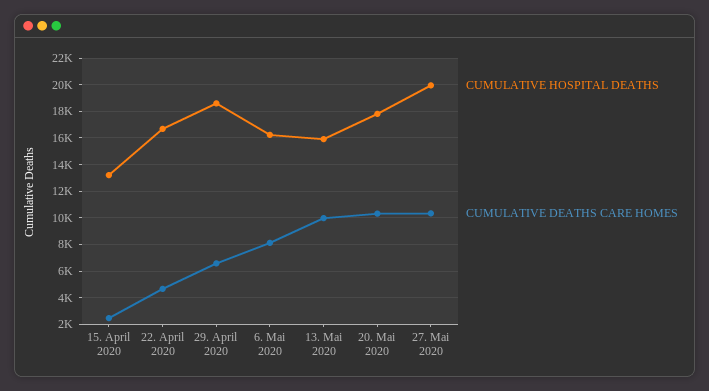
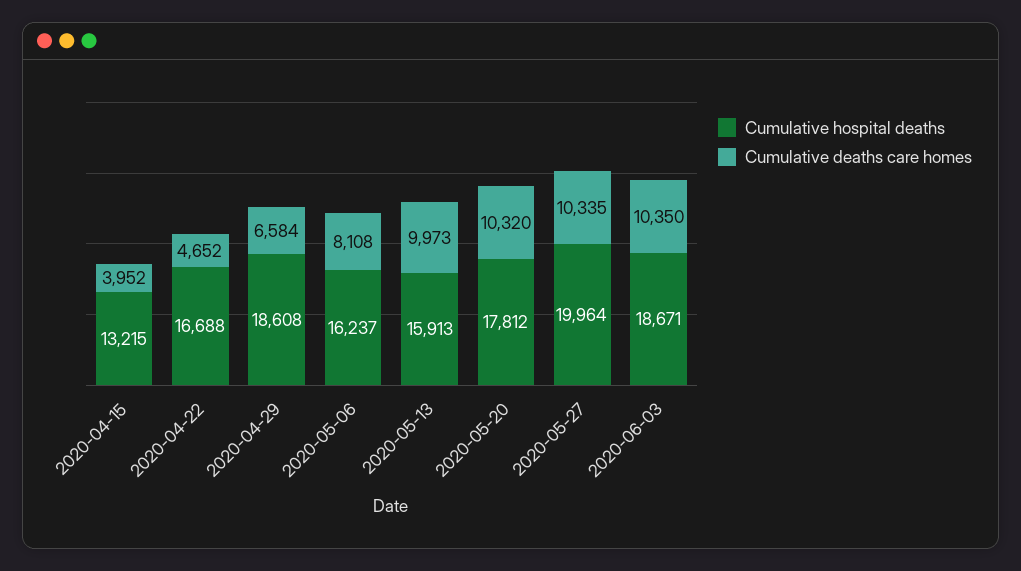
CUMULATIVE DEATHS CARE HOMES, 15. April 2020: 2500 -> 3952
CUMULATIVE HOSPITAL DEATHS, 2020-06-03: none -> 18671
CUMULATIVE DEATHS CARE HOMES, 2020-06-03: none -> 10350

